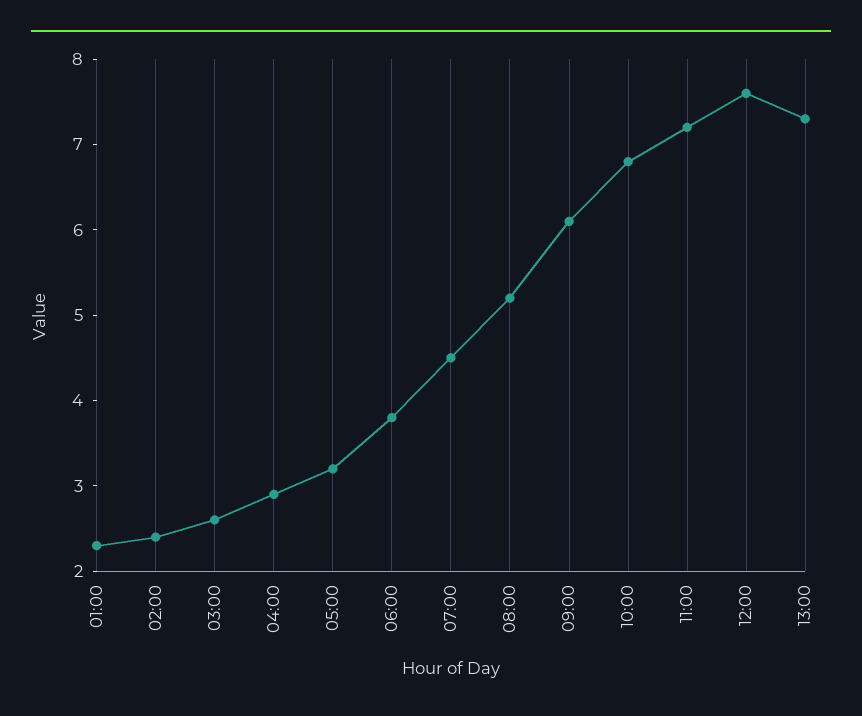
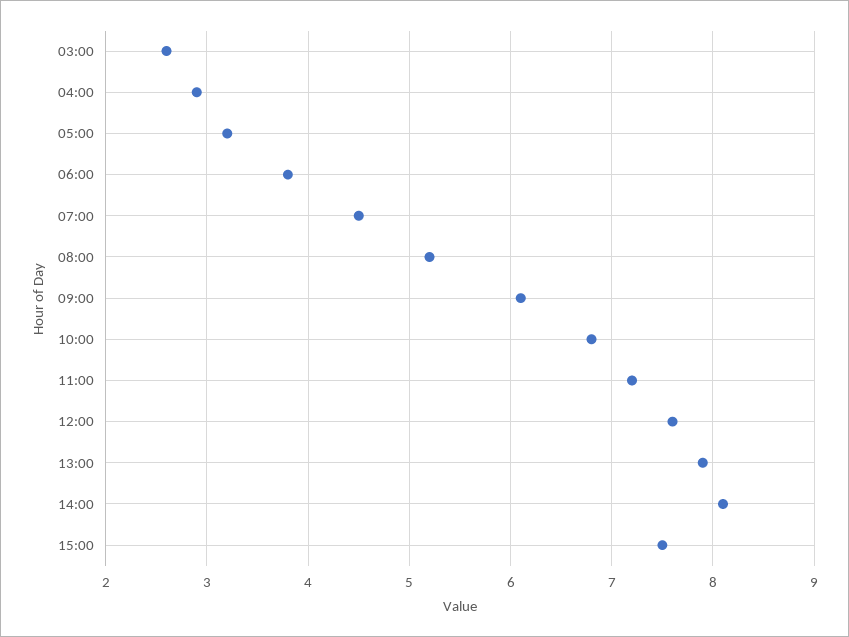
01:00: 2.3 -> none
02:00: 2.4 -> none
13:00: 7.3 -> 7.9
14:00: none -> 8.1
15:00: none -> 7.5

